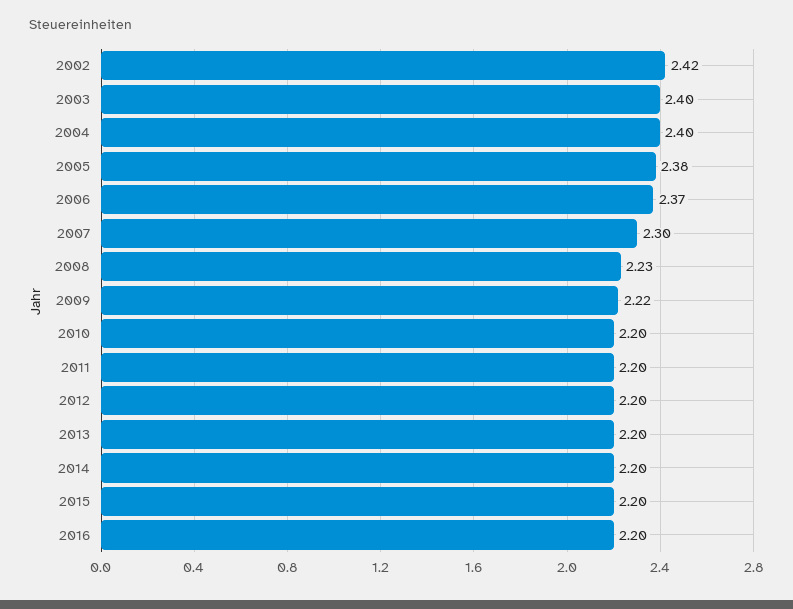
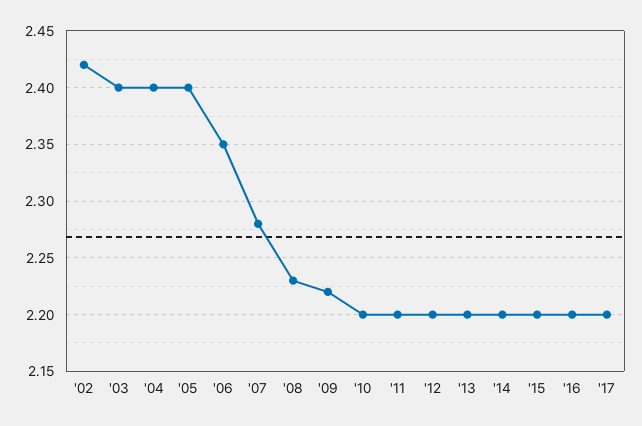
2005: 2.38 -> 2.4
2006: 2.37 -> 2.35
2007: 2.3 -> 2.28
'17: none -> 2.2

